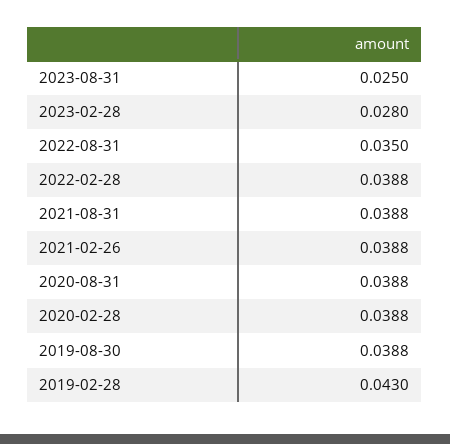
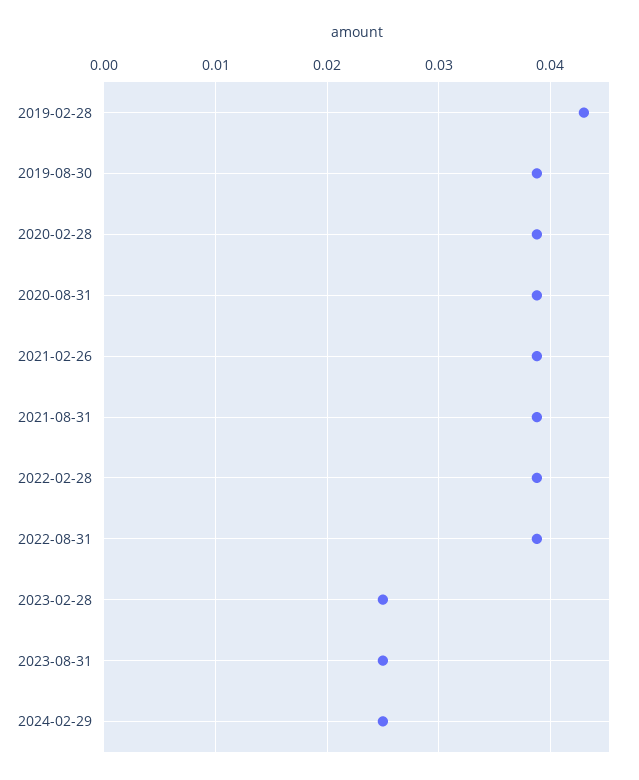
2023-02-28: 0.028 -> 0.025
2022-08-31: 0.035 -> 0.039
2024-02-29: none -> 0.025

